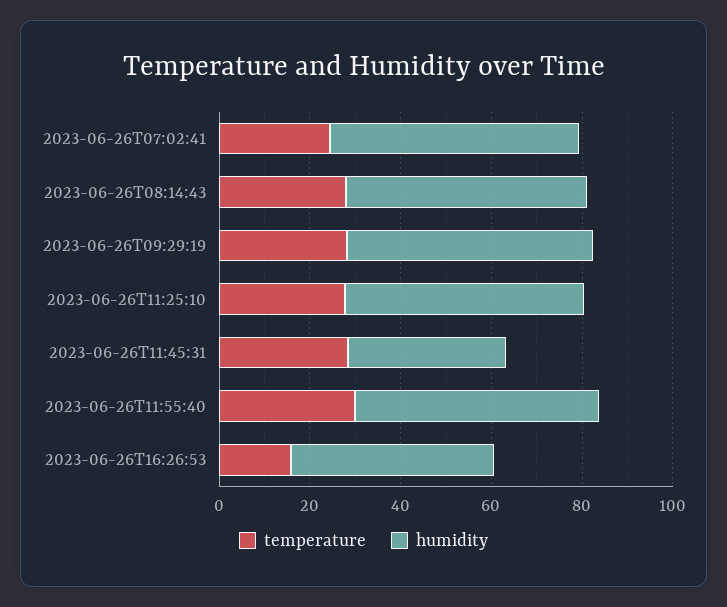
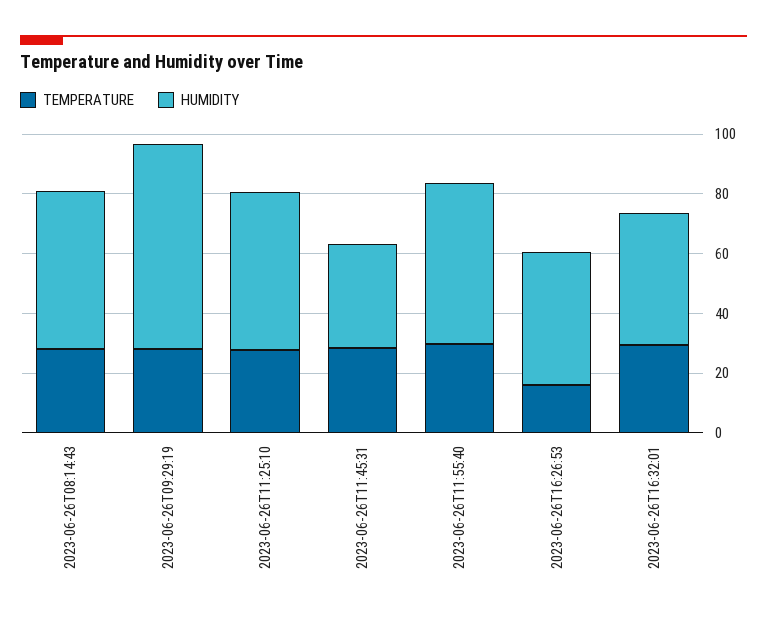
temperature, 2023-06-26T07:02:41: 25 -> none
humidity, 2023-06-26T07:02:41: 55 -> none
humidity, 2023-06-26T09:29:19: 55 -> 70
temperature, 2023-06-26T16:32:01: none -> 30
humidity, 2023-06-26T16:32:01: none -> 45

